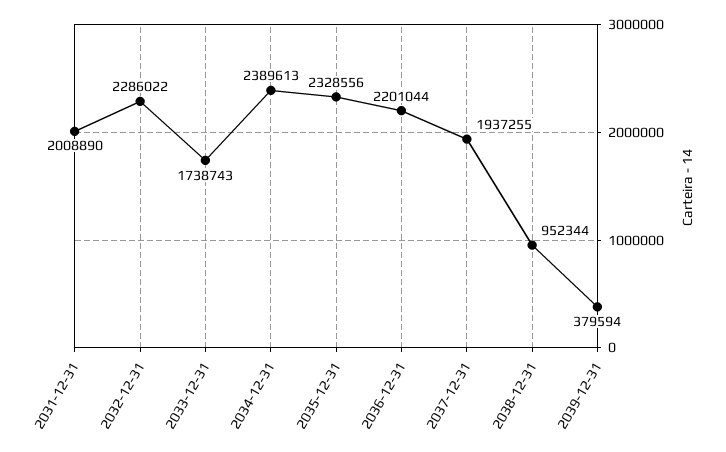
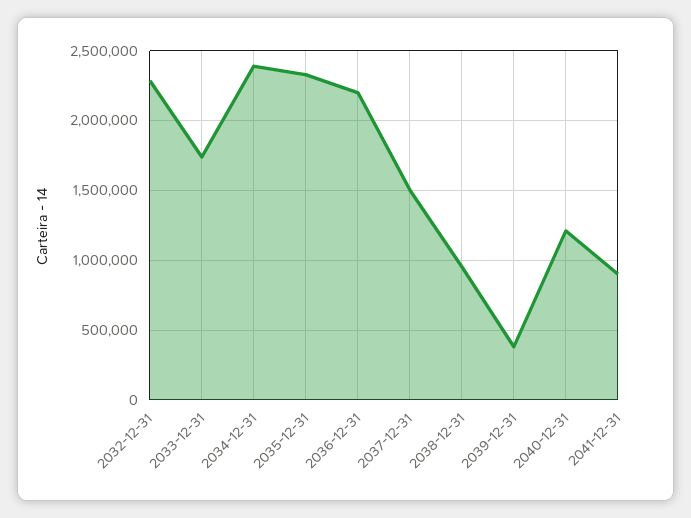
2031-12-31: 2008890 -> none
2037-12-31: 1937255 -> 1500000
2040-12-31: none -> 1200000
2041-12-31: none -> 900000

